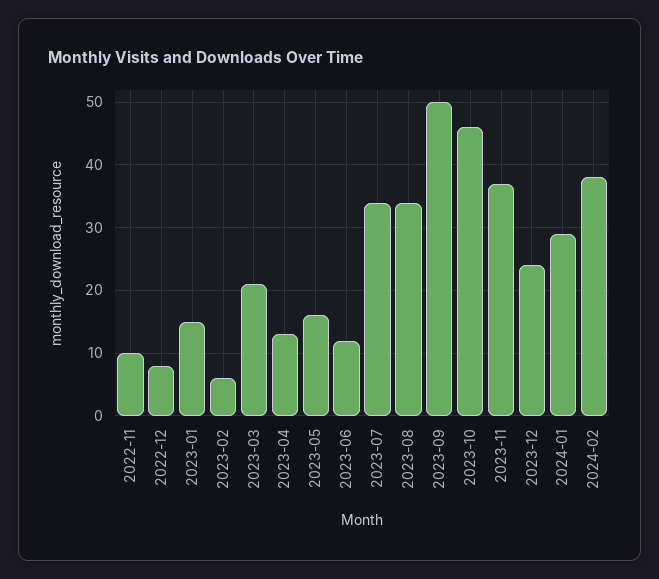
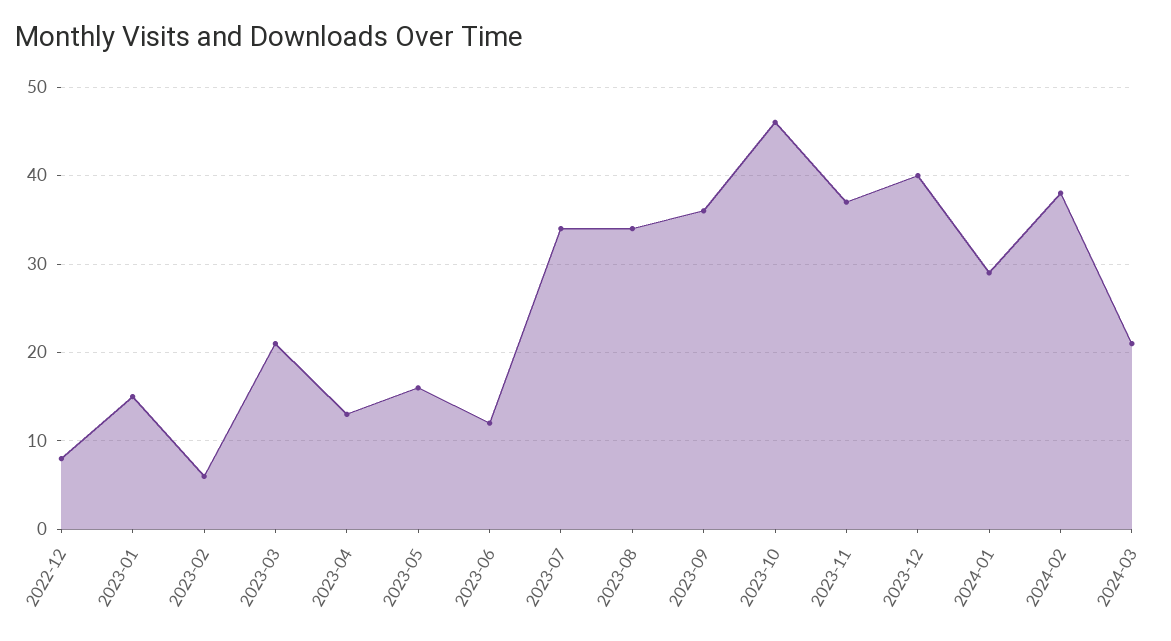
2022-11: 10 -> none
2023-09: 50 -> 36
2023-12: 24 -> 40
2024-03: none -> 21

